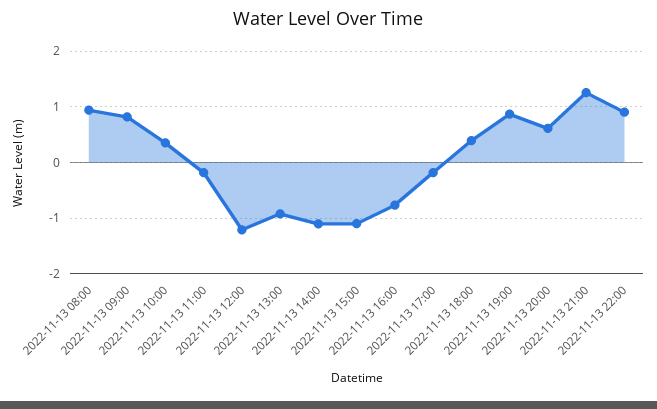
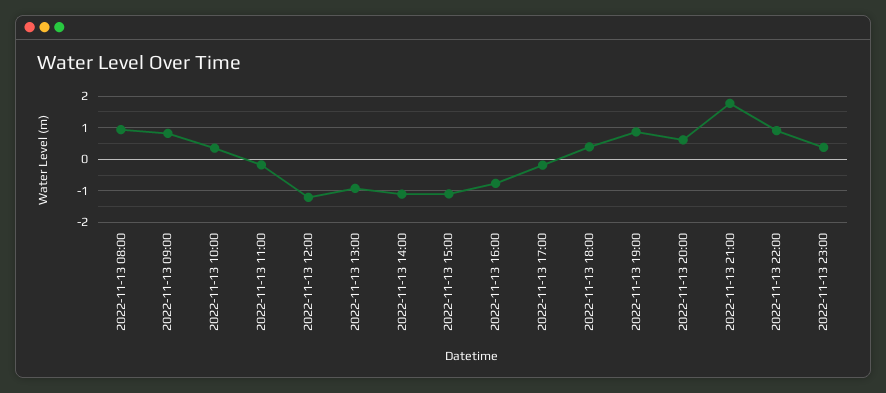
2022-11-13 21:00: 1.2 -> 1.8
2022-11-13 23:00: none -> 0.4

